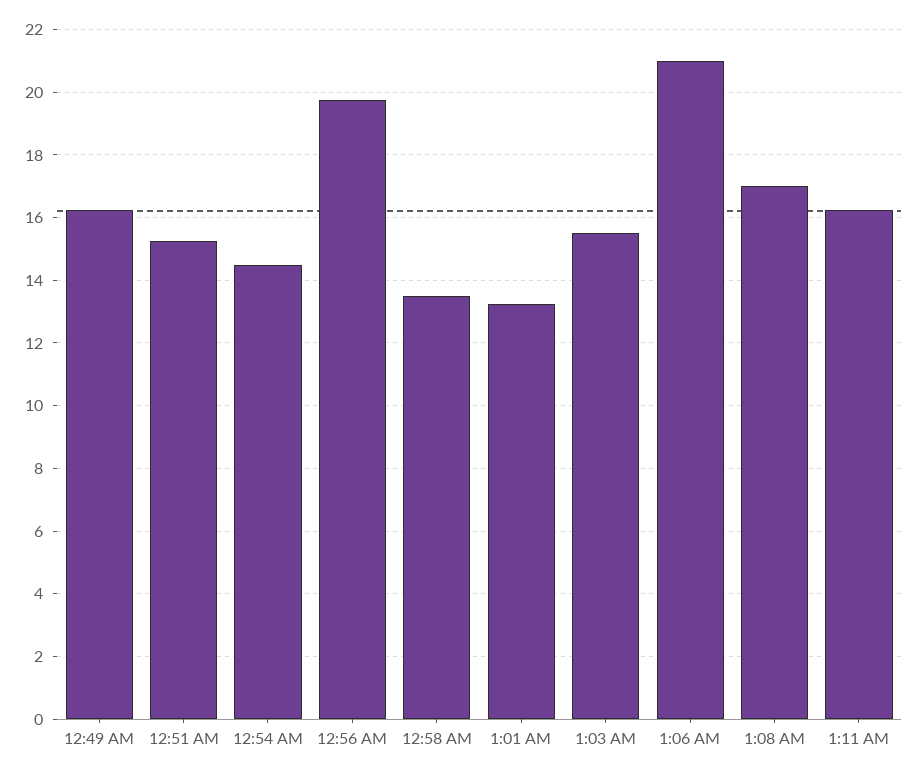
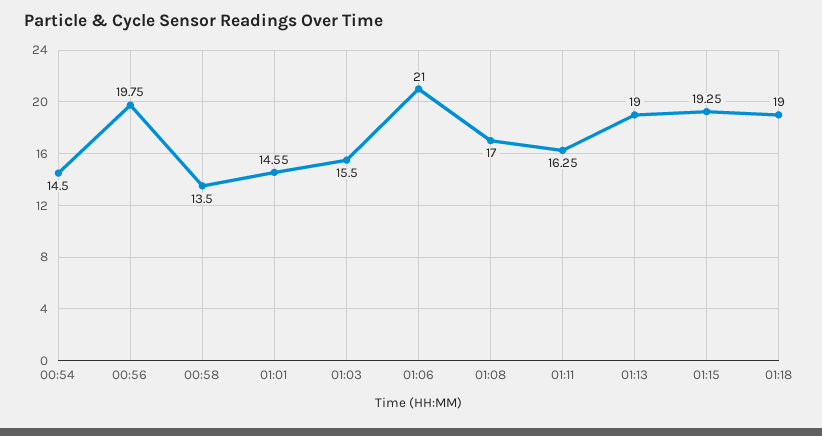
12:49 AM: 16.2 -> none
12:51 AM: 15.2 -> none
1:01 AM: 13.2 -> 14.55
01:13: none -> 19
01:15: none -> 19.25
01:18: none -> 19

